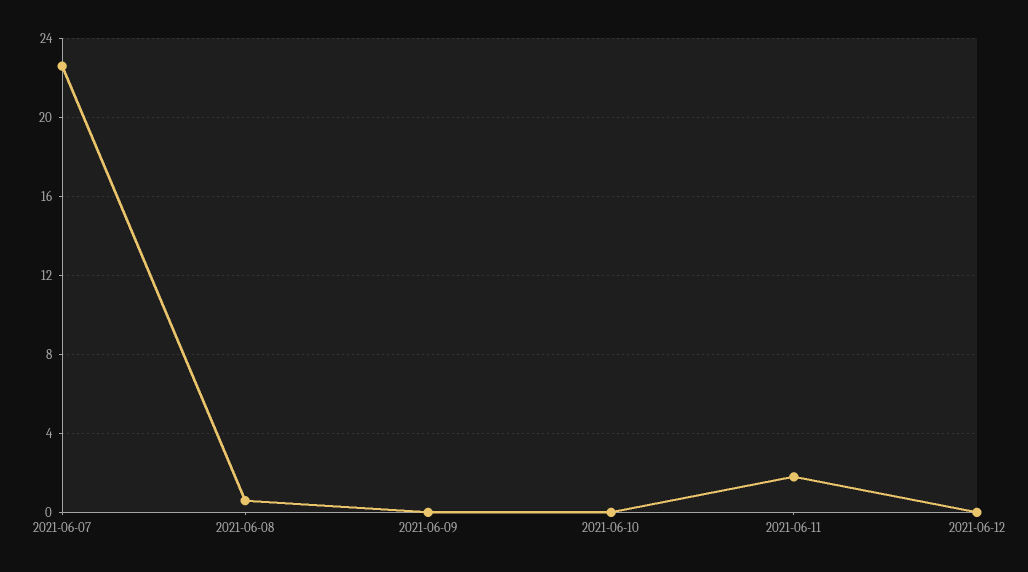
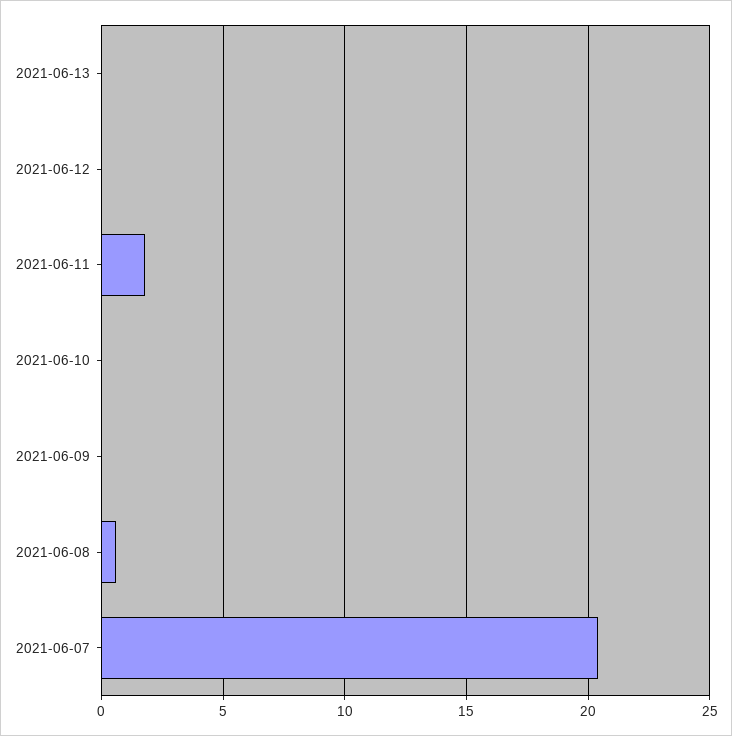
2021-06-07: 22.5 -> 20.5
2021-06-13: none -> 0

